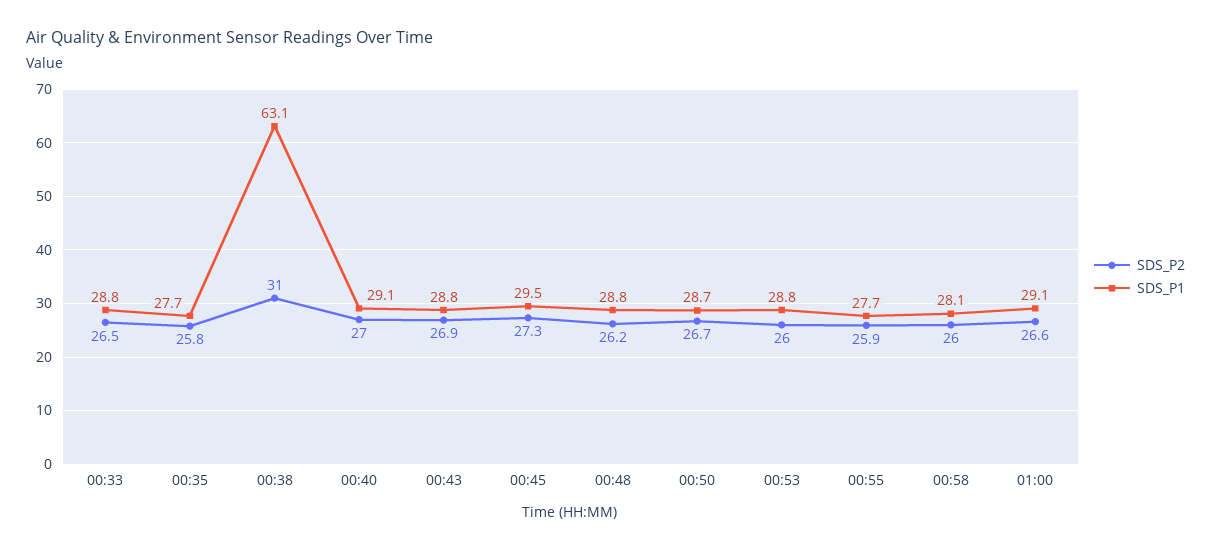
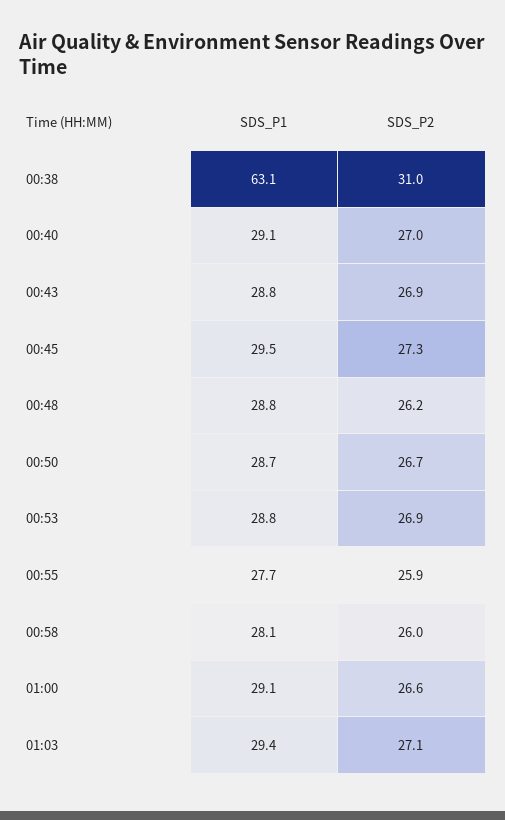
SDS_P2, 00:33: 26.5 -> none
SDS_P1, 00:33: 28.8 -> none
SDS_P2, 00:35: 25.8 -> none
SDS_P1, 00:35: 27.7 -> none
SDS_P2, 00:53: 26 -> 26.9
SDS_P1, 01:03: none -> 29.4
SDS_P2, 01:03: none -> 27.1

